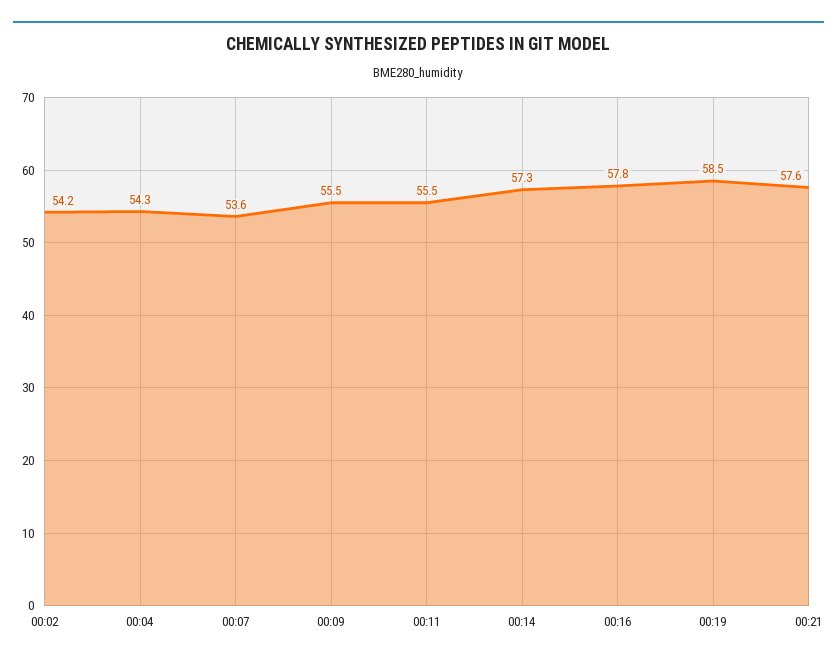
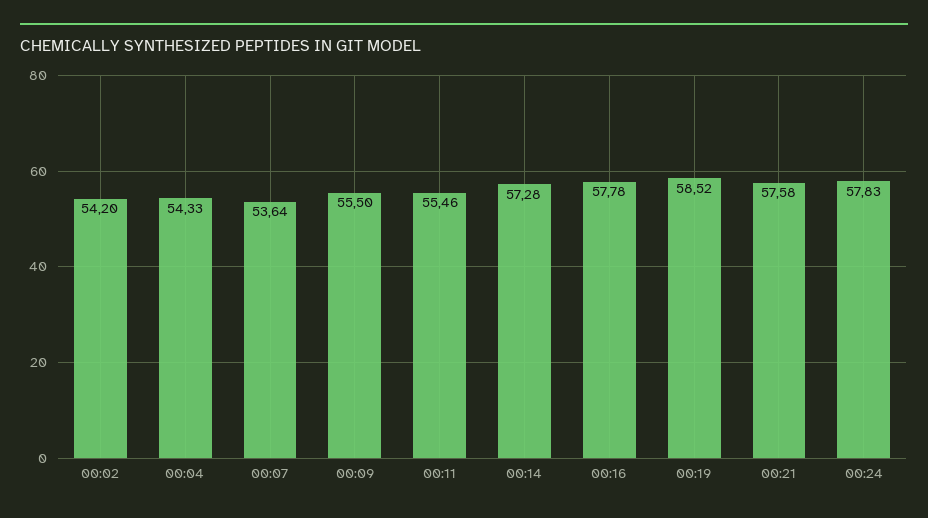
00:24: none -> 57.83

